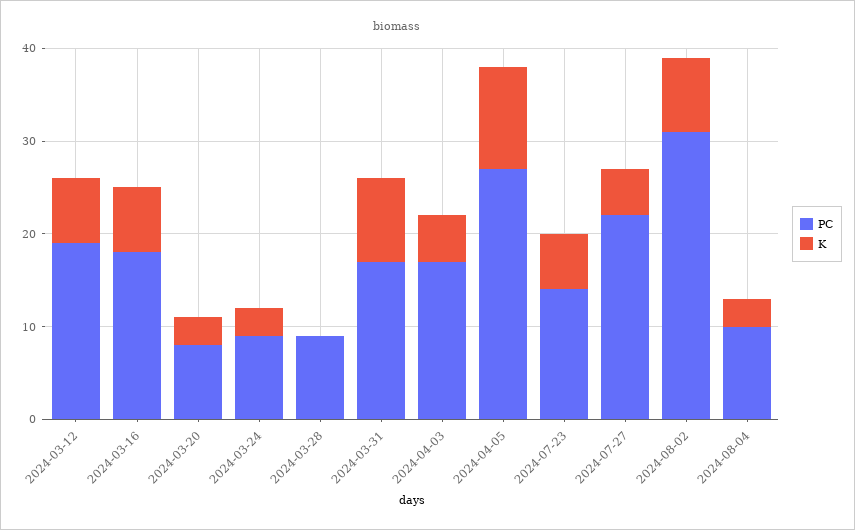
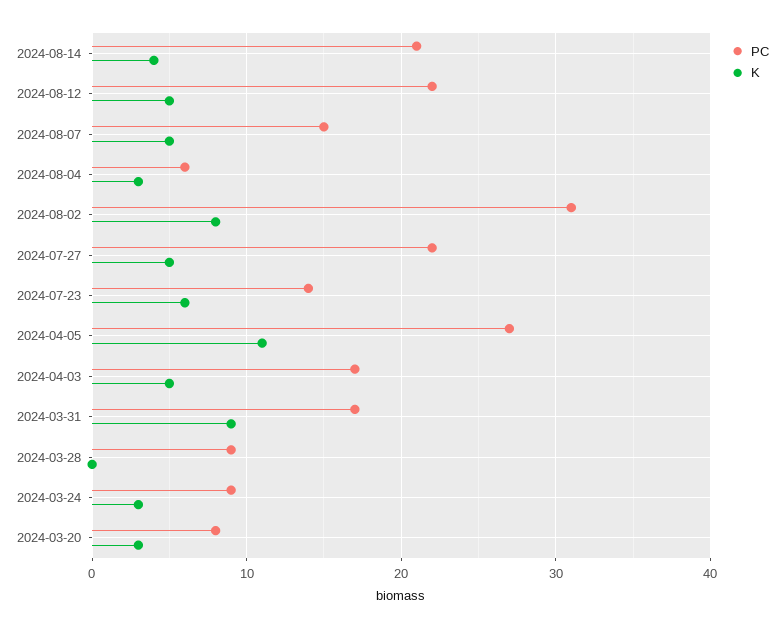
PC, 2024-03-12: 19 -> none
K, 2024-03-12: 7 -> none
PC, 2024-03-16: 18 -> none
K, 2024-03-16: 7 -> none
PC, 2024-08-04: 10 -> 6
PC, 2024-08-14: none -> 21
K, 2024-08-14: none -> 4
PC, 2024-08-12: none -> 22
K, 2024-08-12: none -> 5
PC, 2024-08-07: none -> 15
K, 2024-08-07: none -> 5

